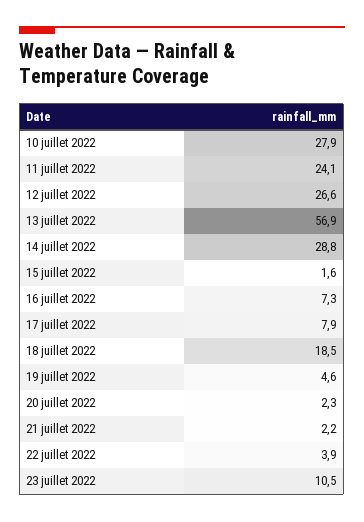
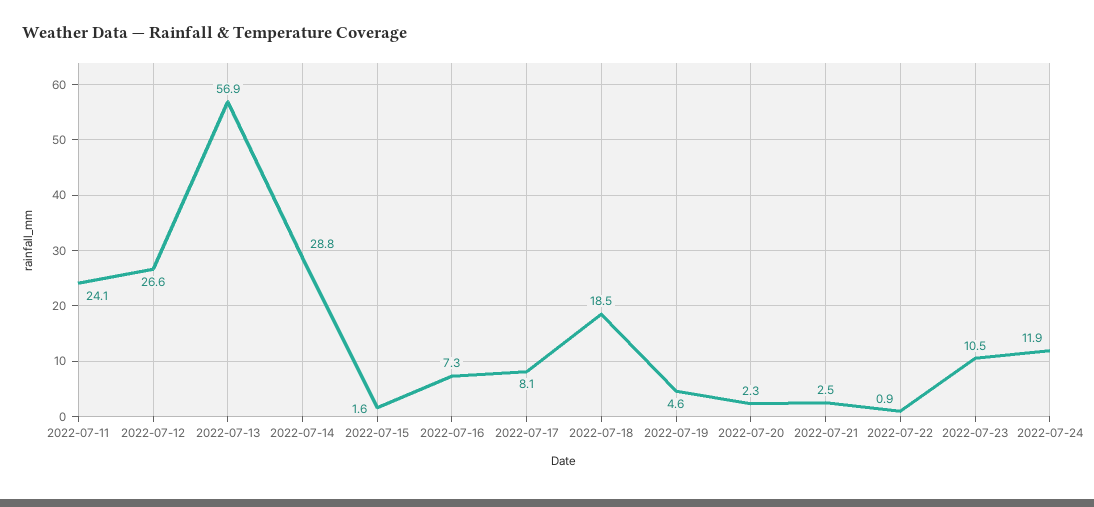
10 juillet 2022: 27.9 -> none
17 juillet 2022: 7.9 -> 8.1
21 juillet 2022: 2.2 -> 2.5
22 juillet 2022: 3.9 -> 0.9
2022-07-24: none -> 11.9

